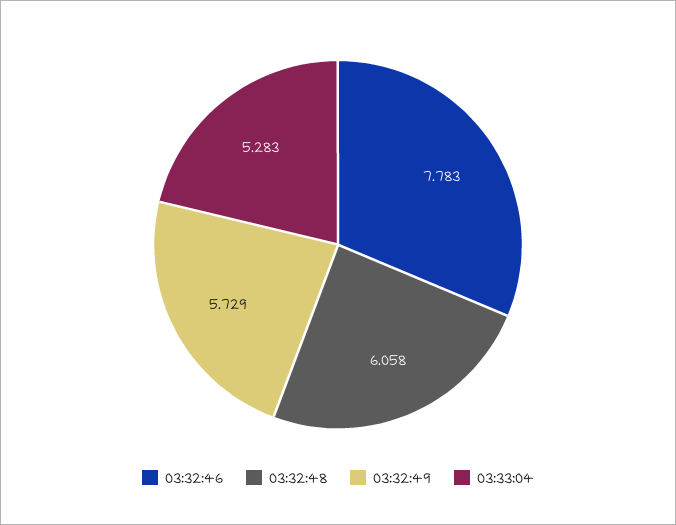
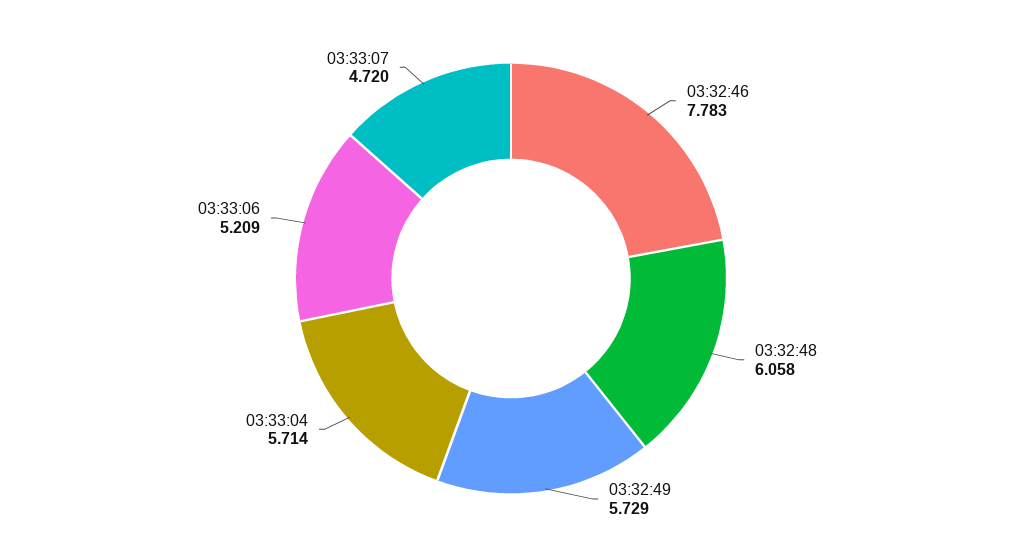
03:33:04: 5.283 -> 5.714
03:33:06: none -> 5.209
03:33:07: none -> 4.72

